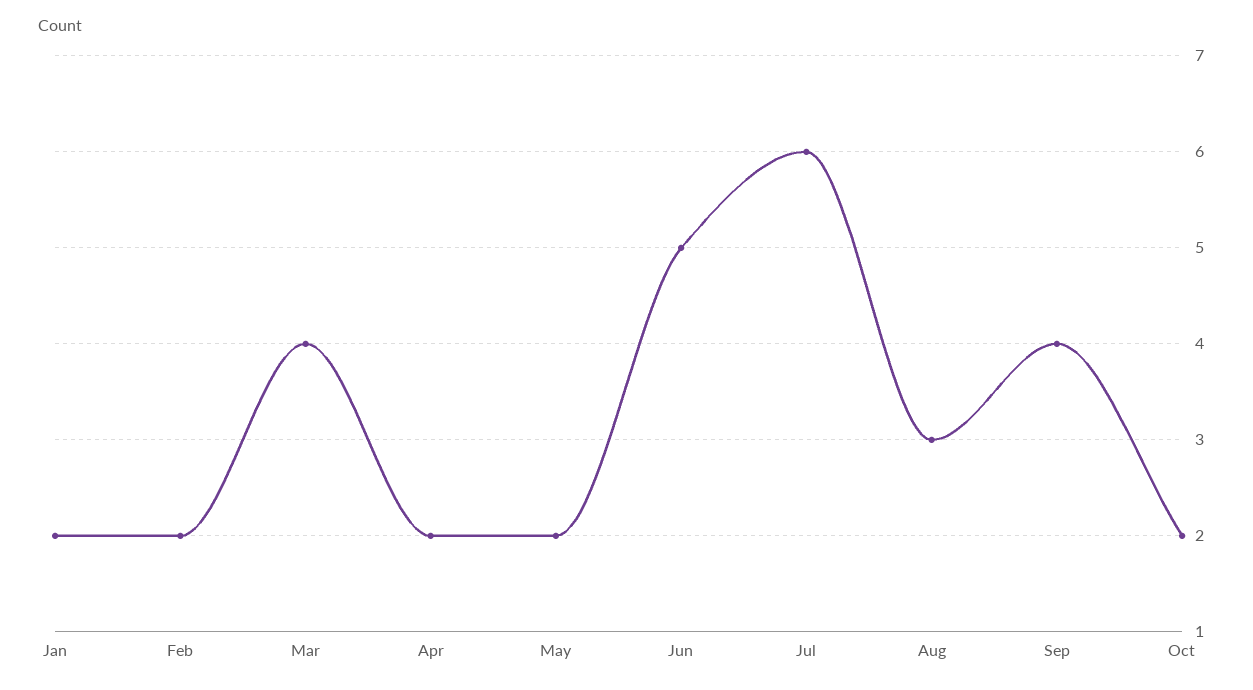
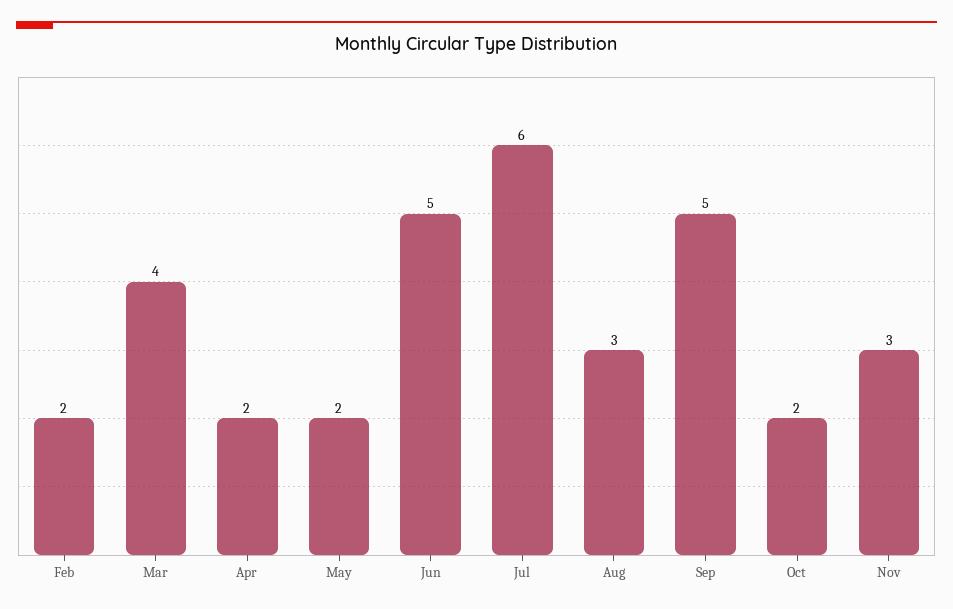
Jan: 2 -> none
Sep: 4 -> 5
Nov: none -> 3

